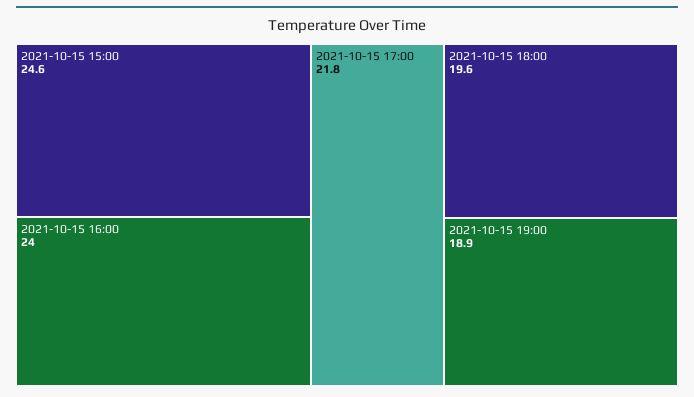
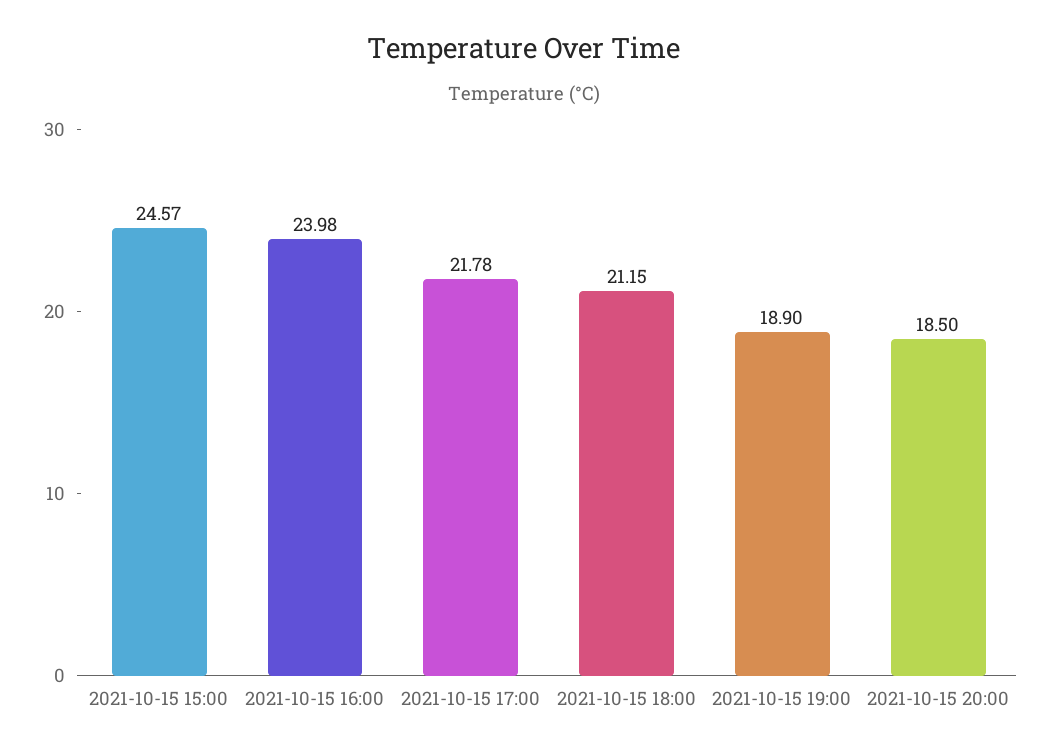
2021-10-15 18:00: 19.6 -> 21.15
2021-10-15 20:00: none -> 18.5

